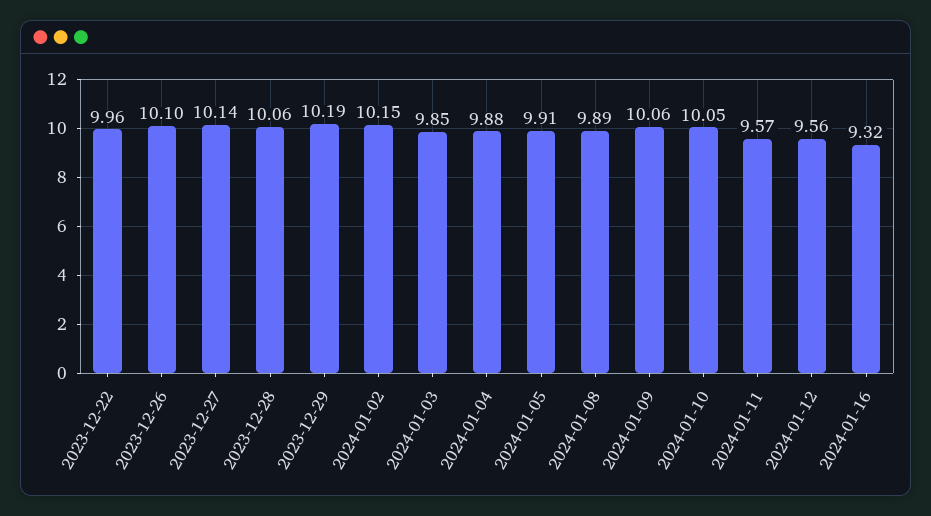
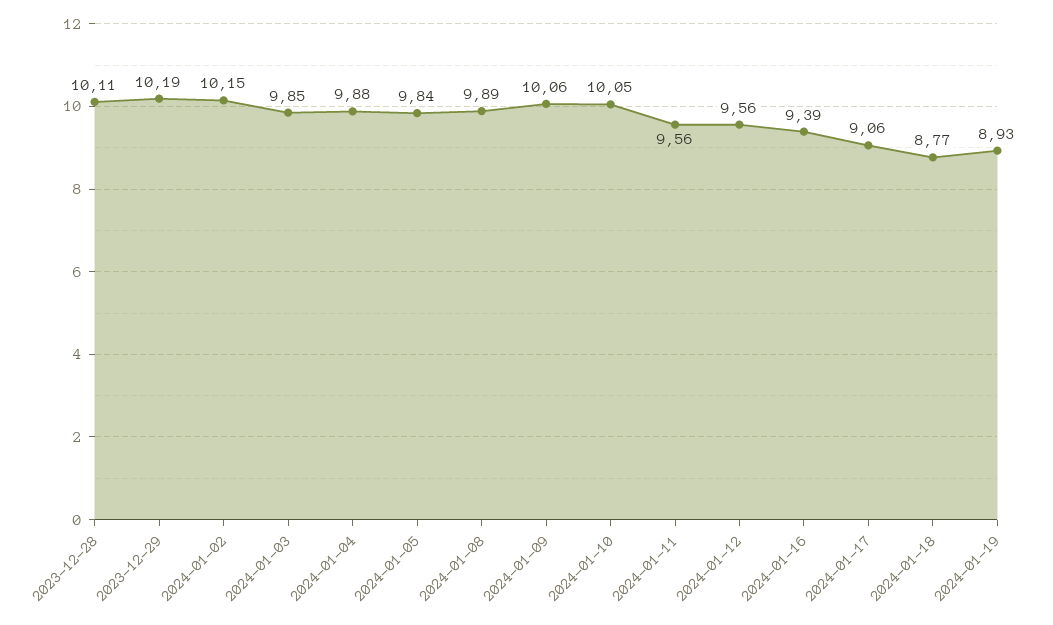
2023-12-22: 9.96 -> none
2023-12-26: 10.1 -> none
2023-12-27: 10.14 -> none
2023-12-28: 10.06 -> 10.11
2024-01-05: 9.91 -> 9.84
2024-01-11: 9.57 -> 9.56
2024-01-16: 9.32 -> 9.39
2024-01-17: none -> 9.06
2024-01-18: none -> 8.77
2024-01-19: none -> 8.93

